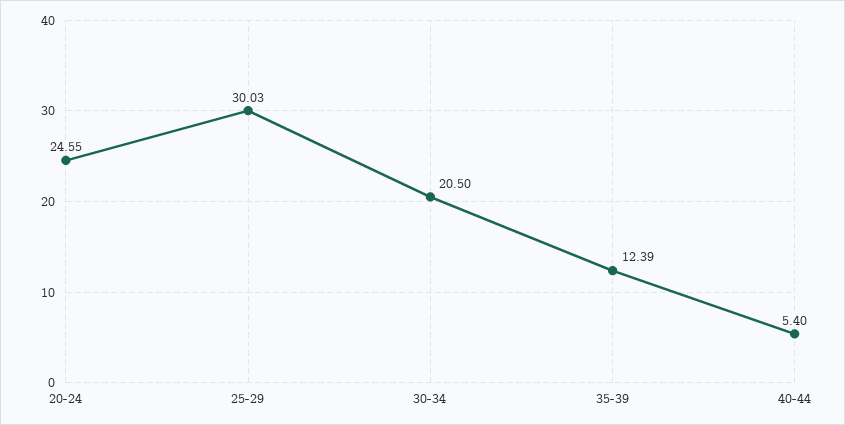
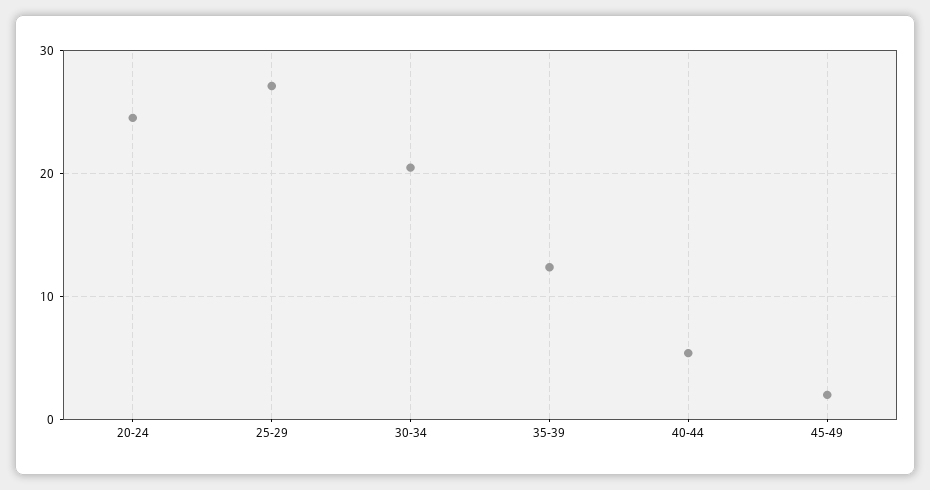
25-29: 30.03 -> 27
45-49: none -> 2

